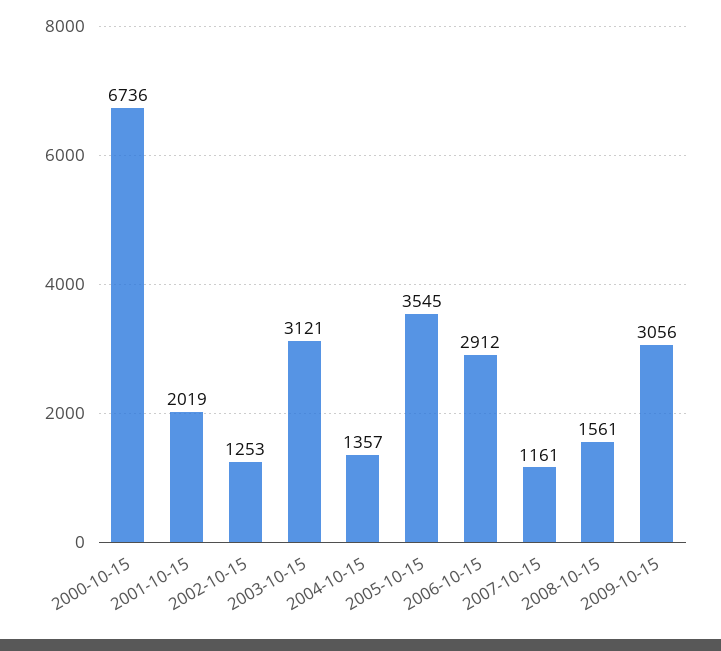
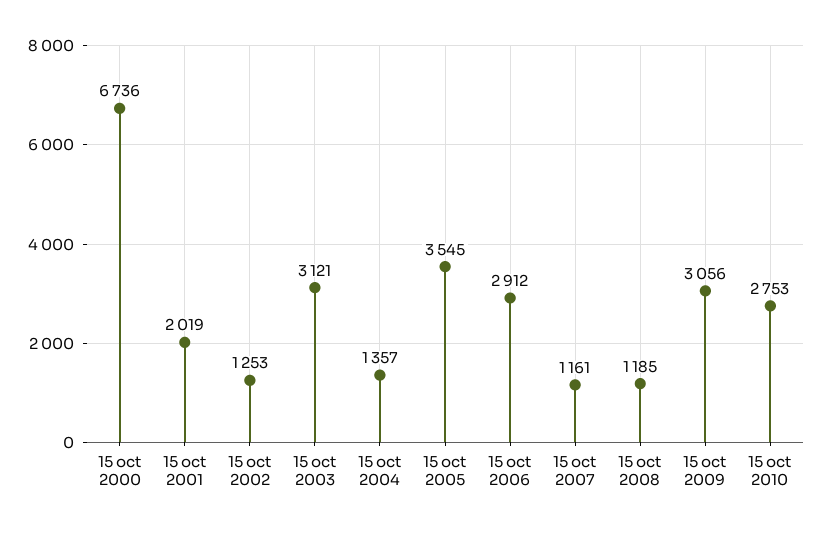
2008-10-15: 1561 -> 1185
15 oct 2010: none -> 2753

